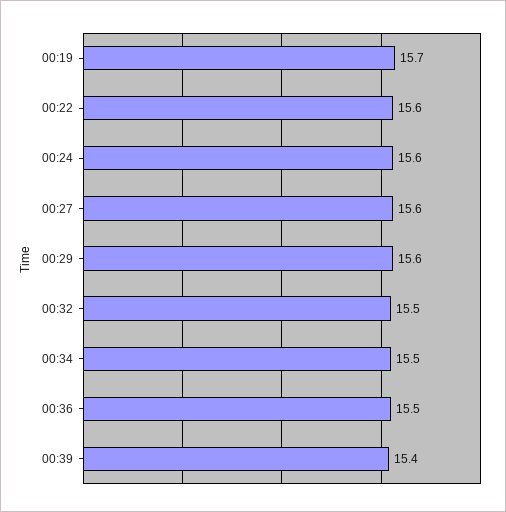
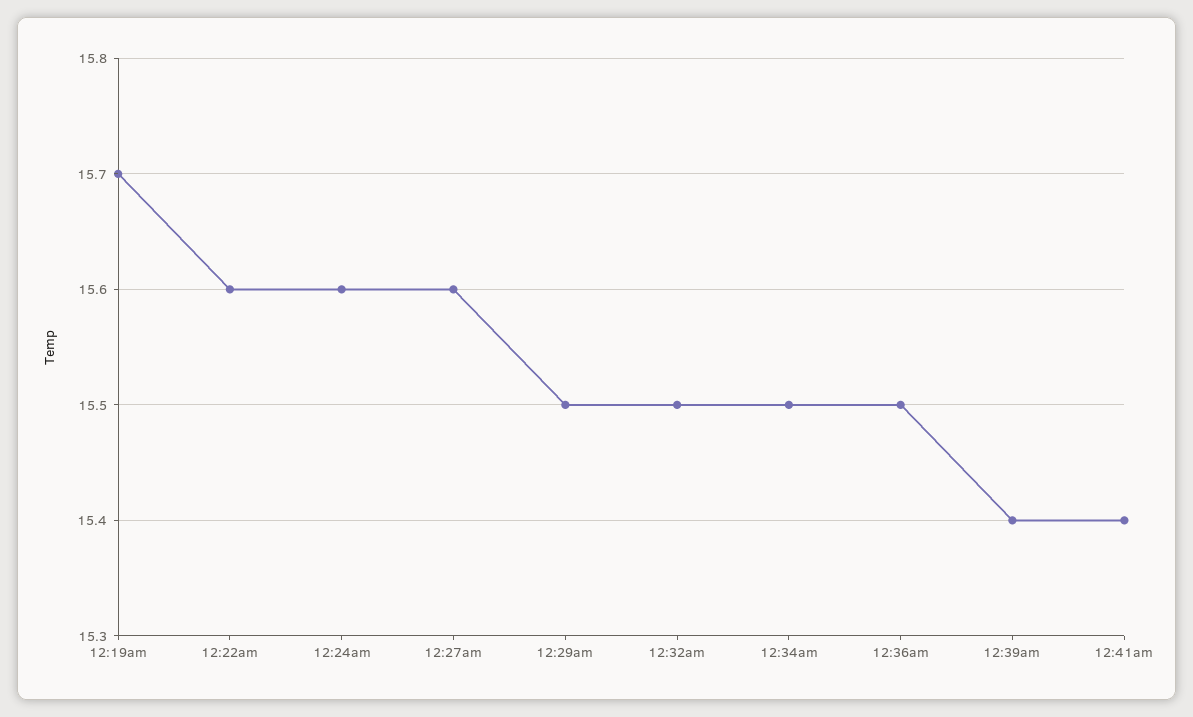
00:29: 15.6 -> 15.5
12:41am: none -> 15.4

